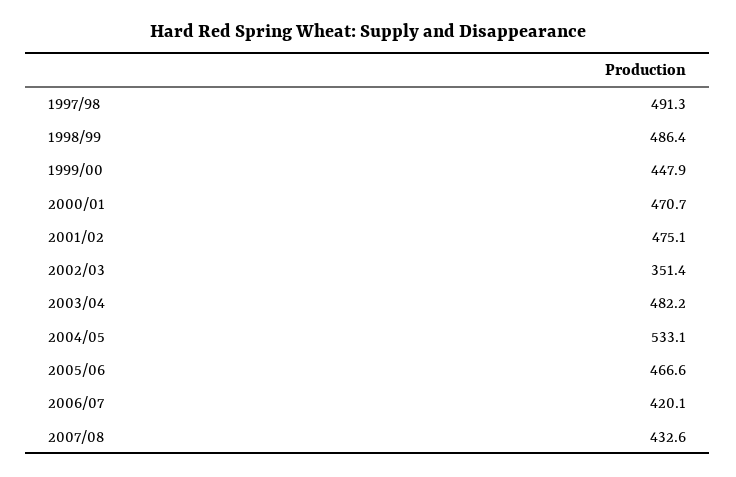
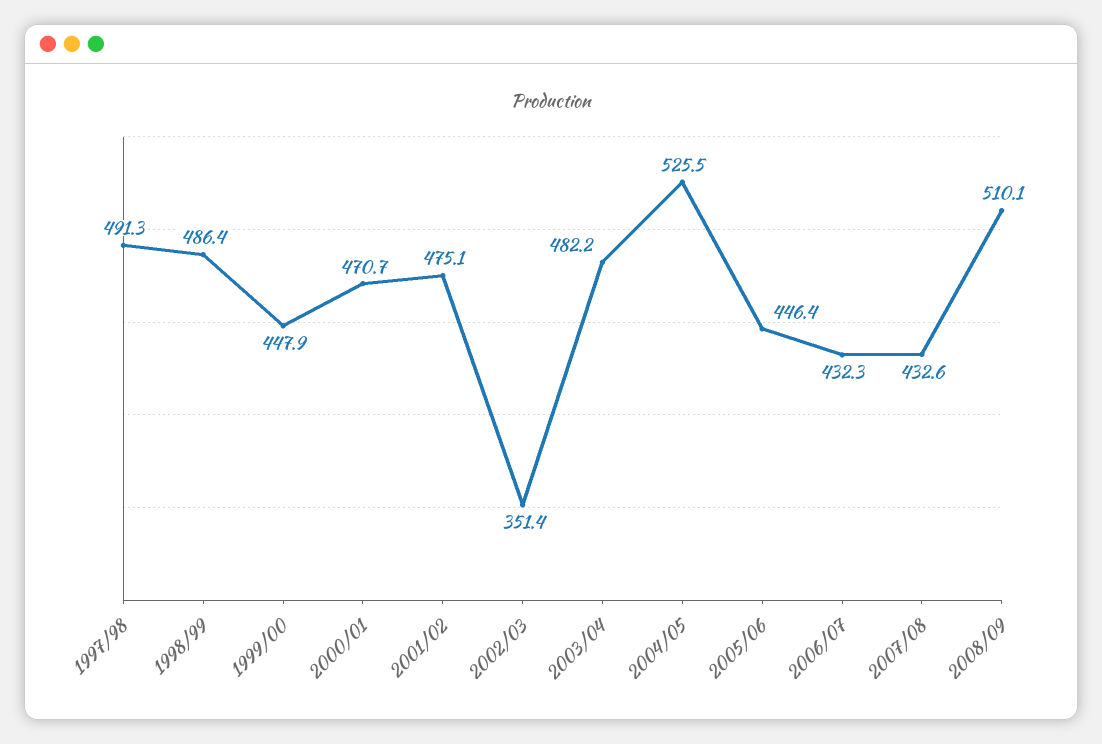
2004/05: 533.1 -> 525.5
2005/06: 466.6 -> 446.4
2006/07: 420.1 -> 432.3
2008/09: none -> 510.1

